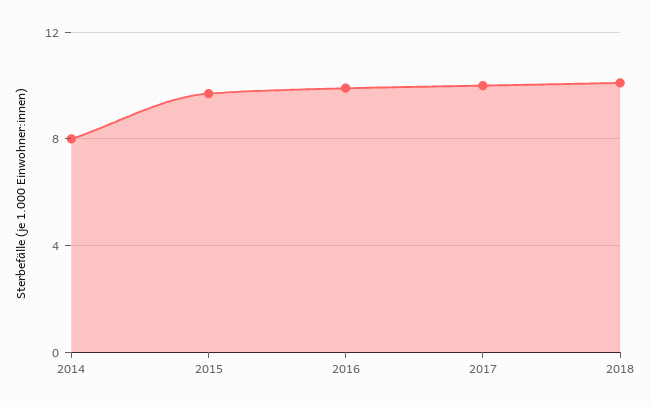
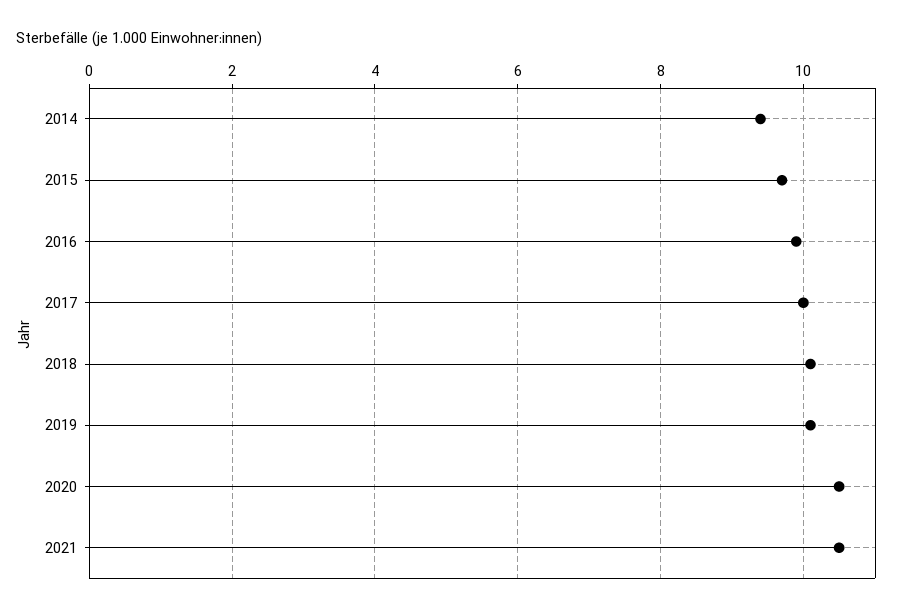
2014: 8 -> 9.5
2019: none -> 10
2020: none -> 10.5
2021: none -> 10.5

